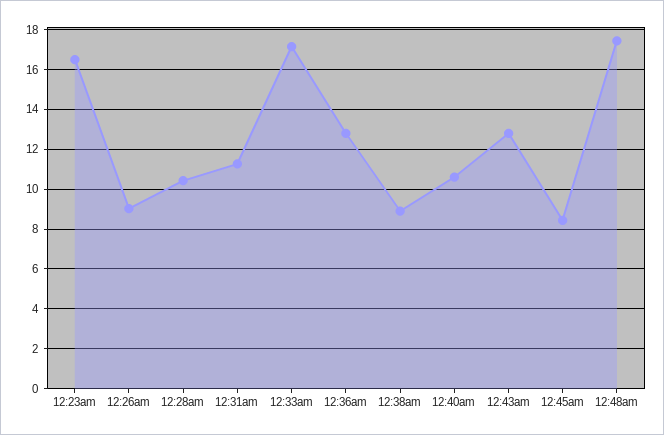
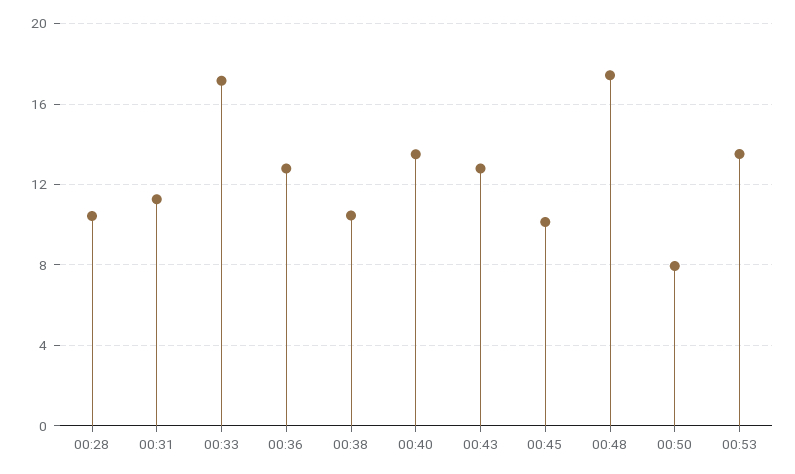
12:23am: 16.5 -> none
12:26am: 9 -> none
12:38am: 9 -> 10.5
12:40am: 10.5 -> 13.5
12:45am: 8.5 -> 10
00:50: none -> 8
00:53: none -> 13.5

